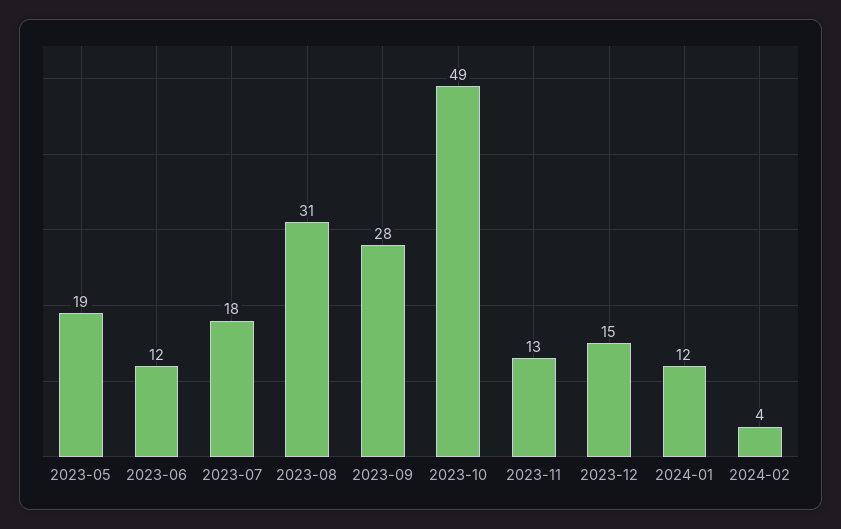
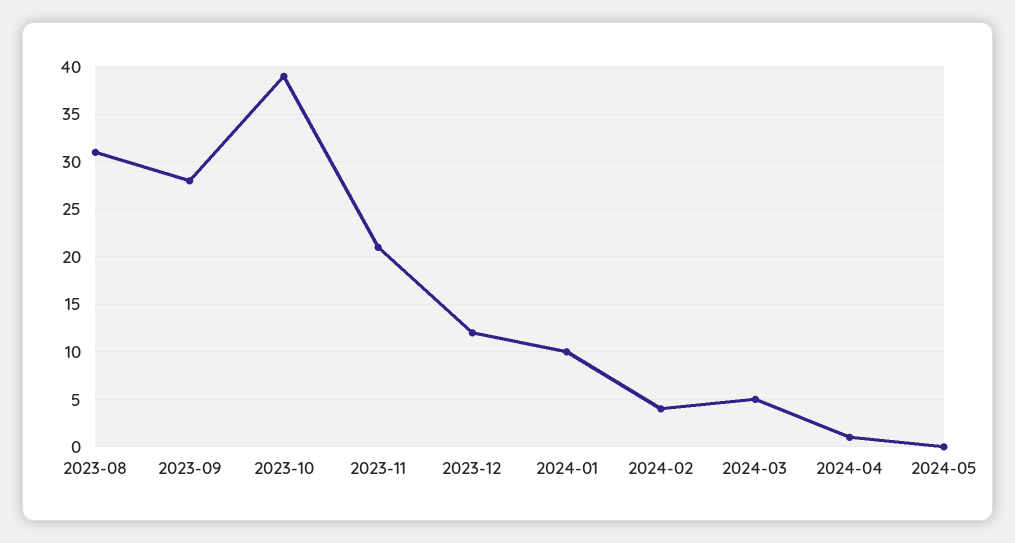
2023-05: 19 -> none
2023-06: 12 -> none
2023-07: 18 -> none
2023-10: 49 -> 39
2023-11: 13 -> 21
2023-12: 15 -> 12
2024-01: 12 -> 10
2024-03: none -> 5
2024-04: none -> 1
2024-05: none -> 0

